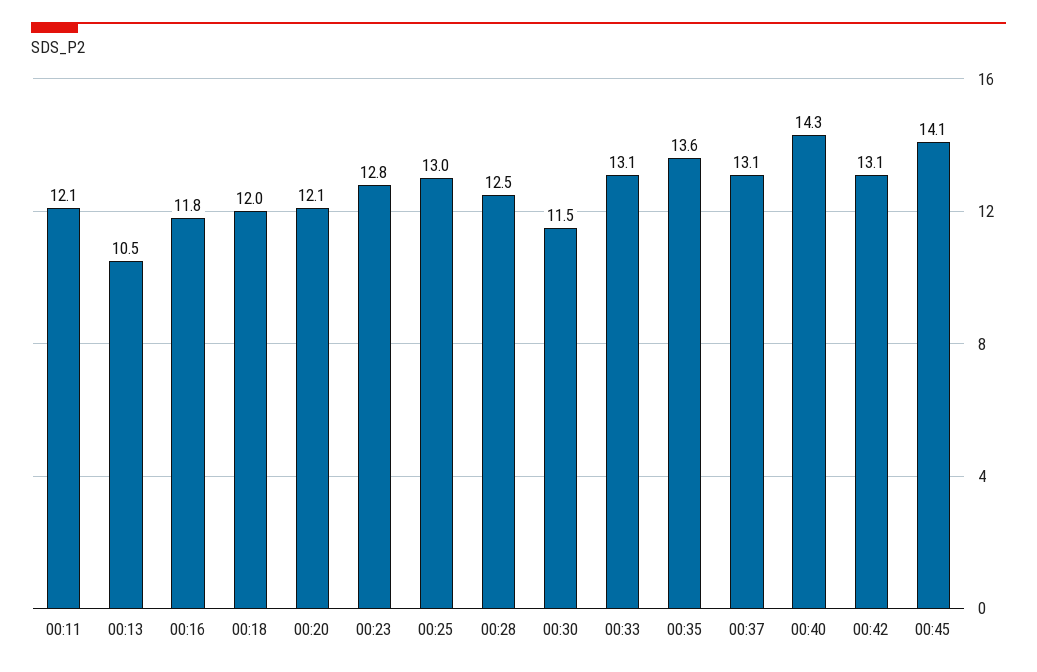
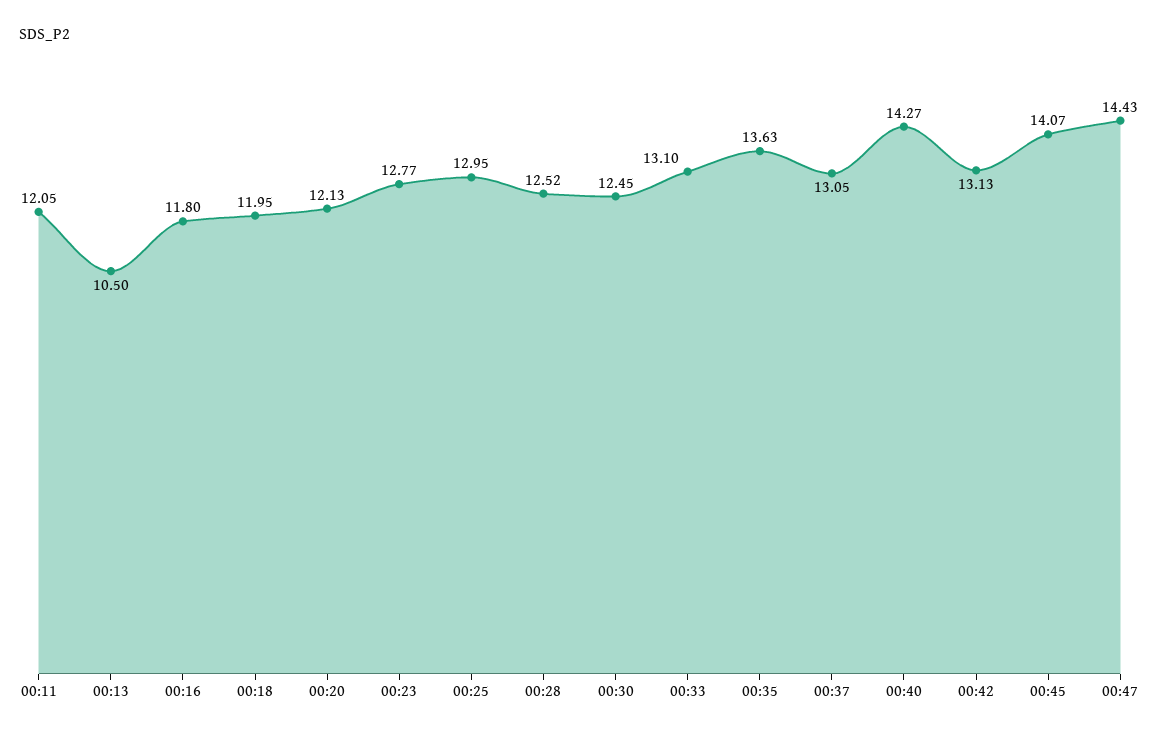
00:30: 11.5 -> 12.45
00:47: none -> 14.43

